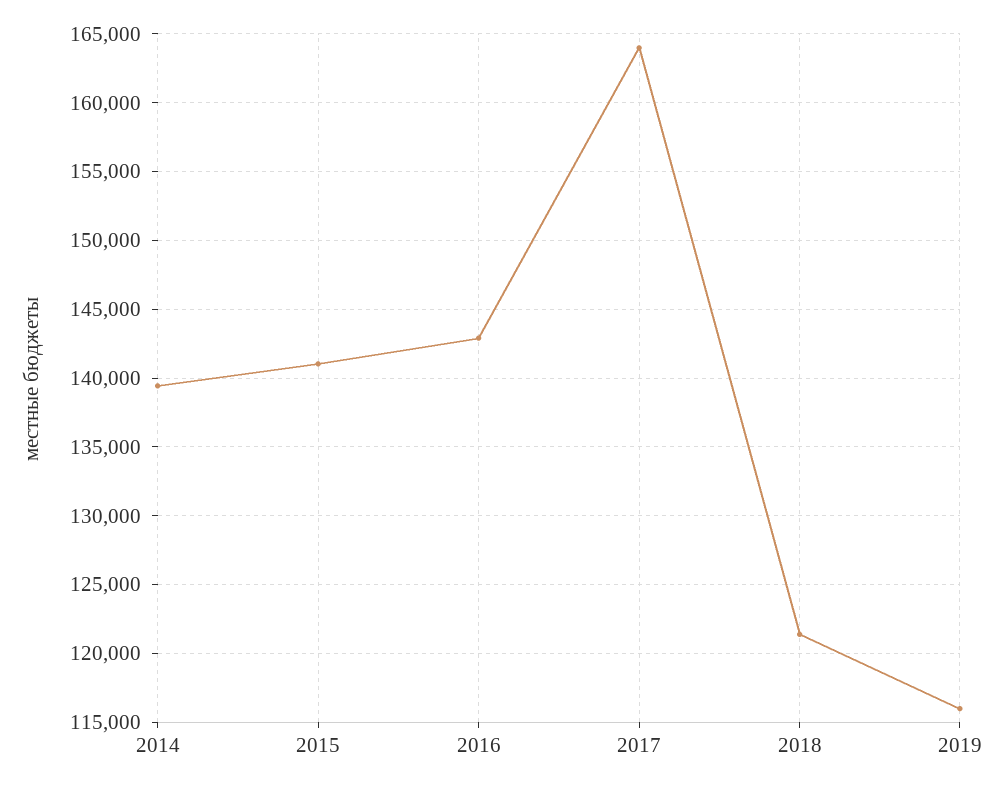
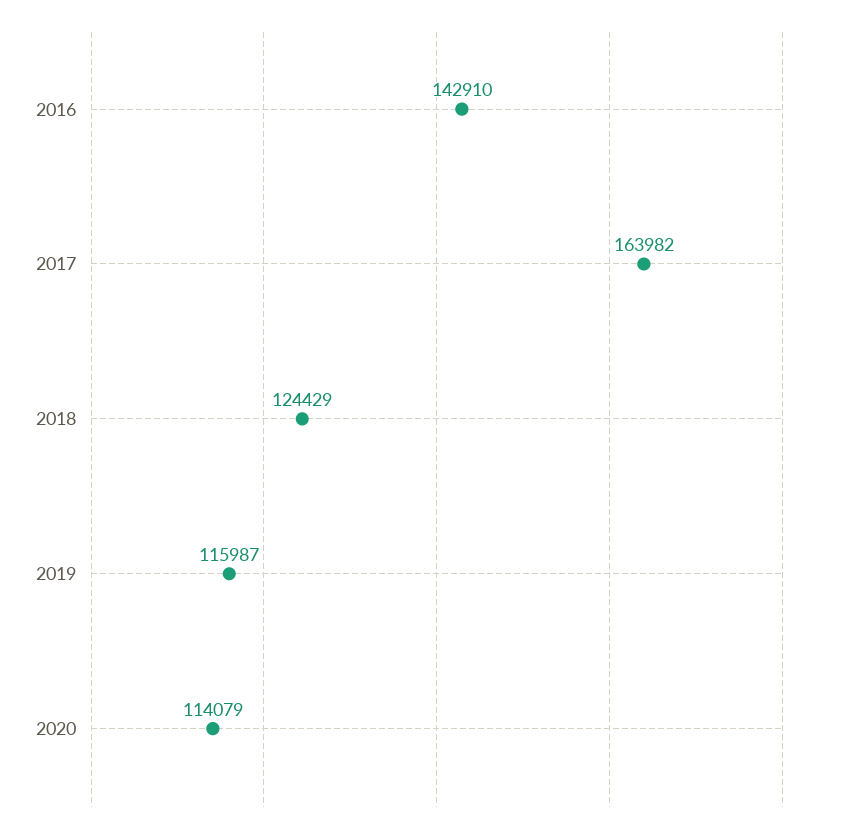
2014: 139500 -> none
2015: 141000 -> none
2018: 121500 -> 124429
2020: none -> 114079

